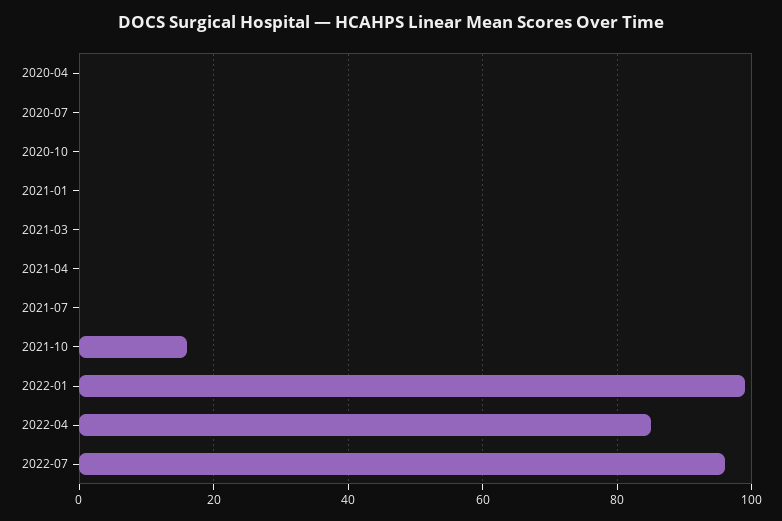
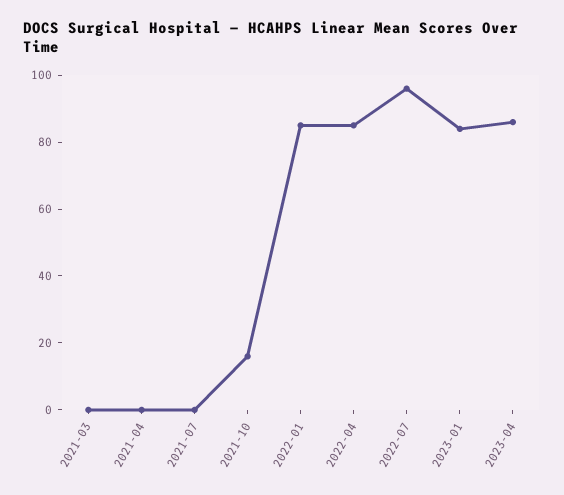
2020-04: 0 -> none
2020-07: 0 -> none
2020-10: 0 -> none
2021-01: 0 -> none
2022-01: 100 -> 85
2023-01: none -> 85
2023-04: none -> 85

